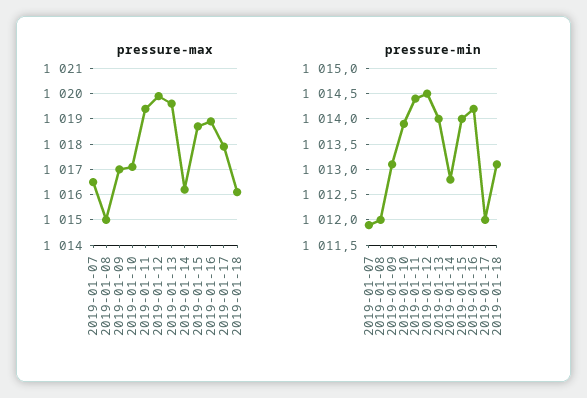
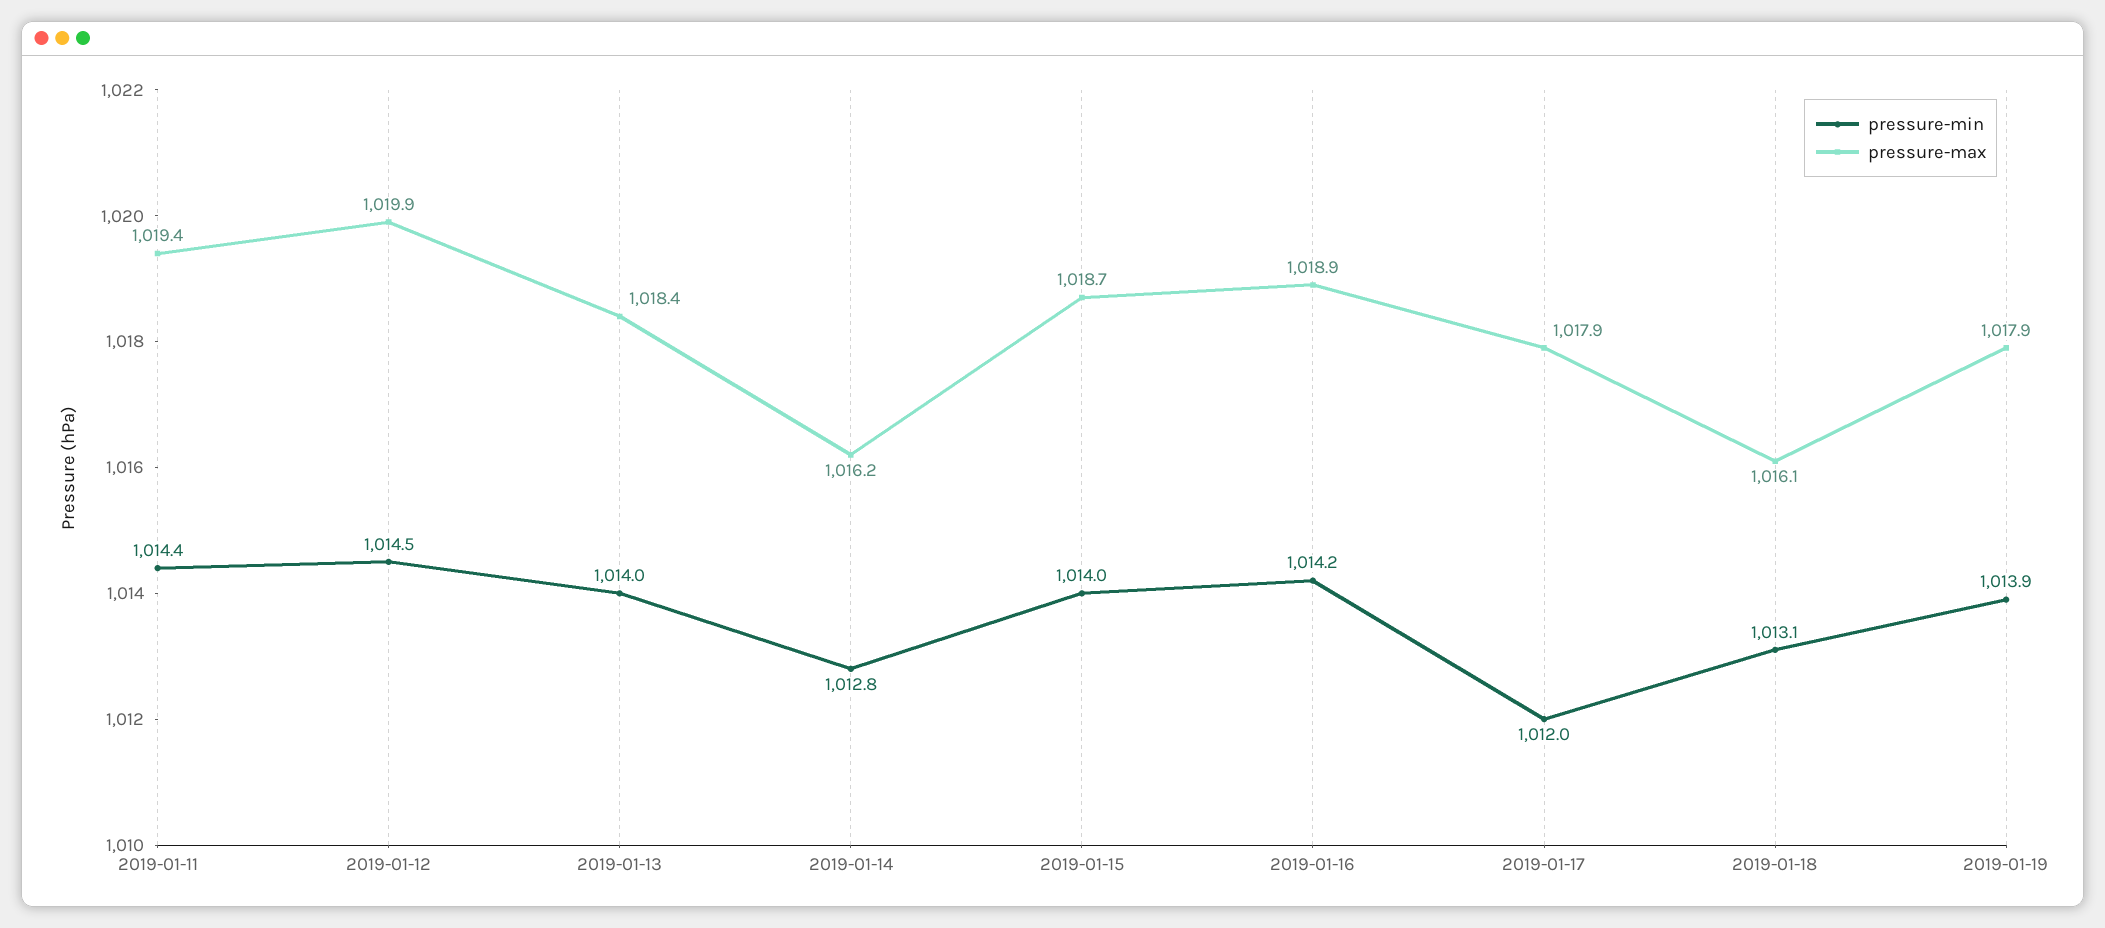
pressure-max, 2019-01-07: 1016.5 -> none
pressure-max, 2019-01-08: 1015 -> none
pressure-max, 2019-01-09: 1017 -> none
pressure-max, 2019-01-10: 1017 -> none
pressure-max, 2019-01-13: 1019.5 -> 1018.4
pressure-min, 2019-01-07: 1012 -> none
pressure-min, 2019-01-08: 1012 -> none
pressure-min, 2019-01-09: 1013 -> none
pressure-min, 2019-01-10: 1014 -> none
pressure-min, 2019-01-19: none -> 1013.9
pressure-max, 2019-01-19: none -> 1017.9

